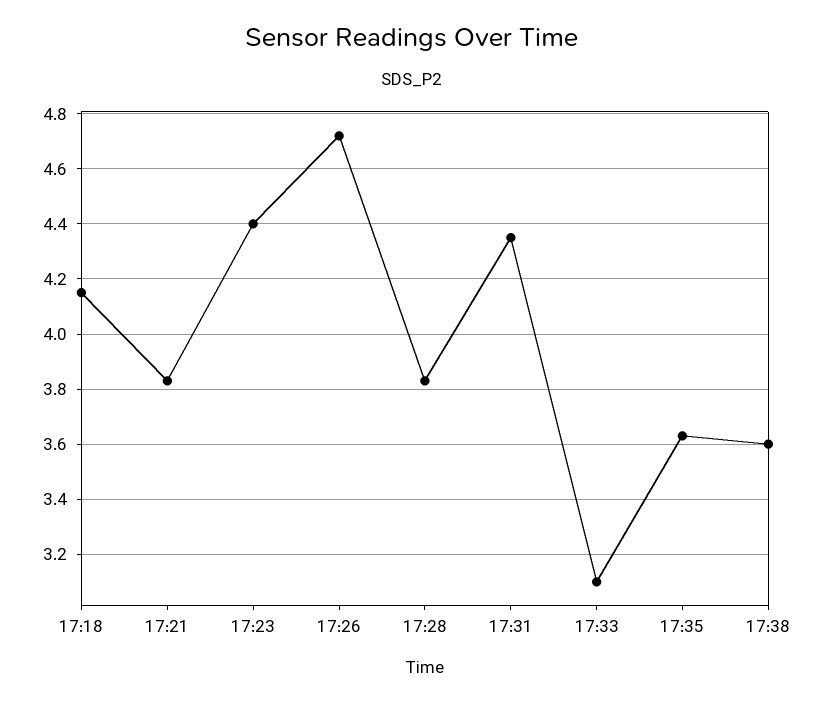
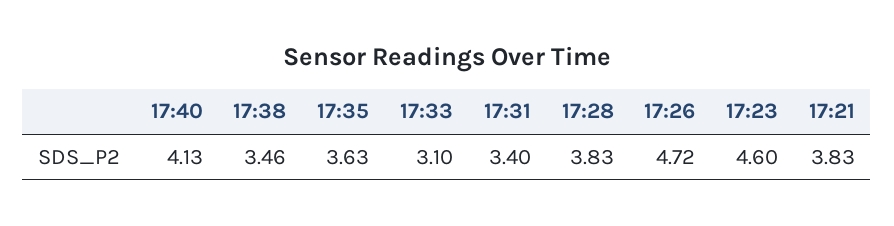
17:18: 4.15 -> none
17:23: 4.4 -> 4.6
17:31: 4.35 -> 3.4
17:38: 3.6 -> 3.46
17:40: none -> 4.13

